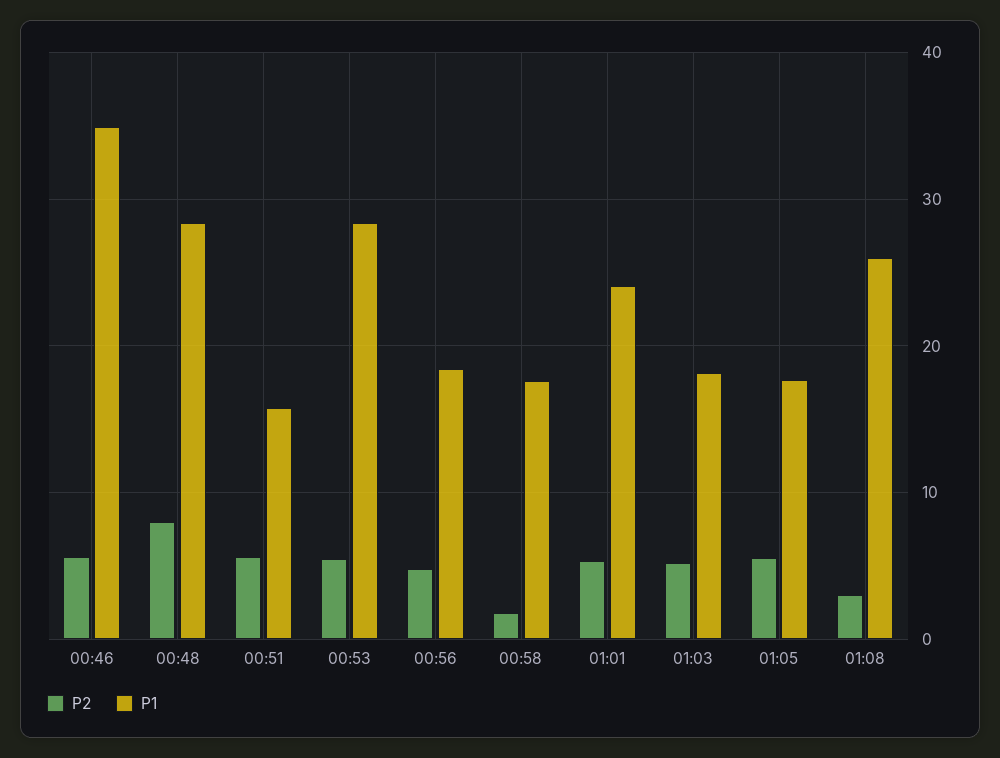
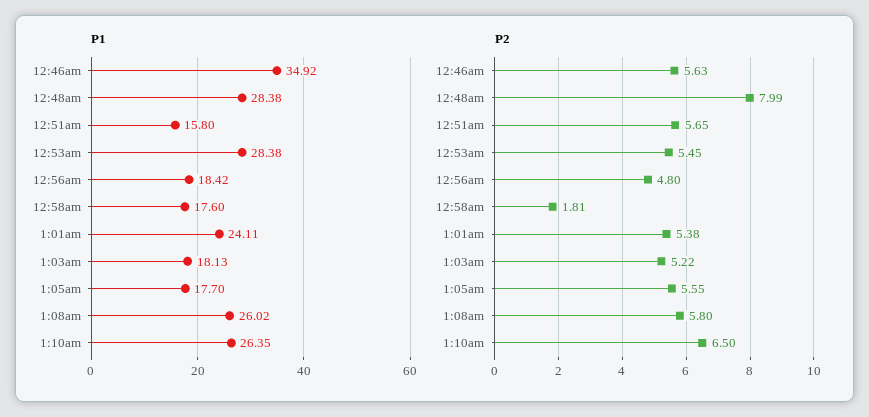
P2, 01:08: 3 -> 5.8
P1, 1:10am: none -> 26.35
P2, 1:10am: none -> 6.5

